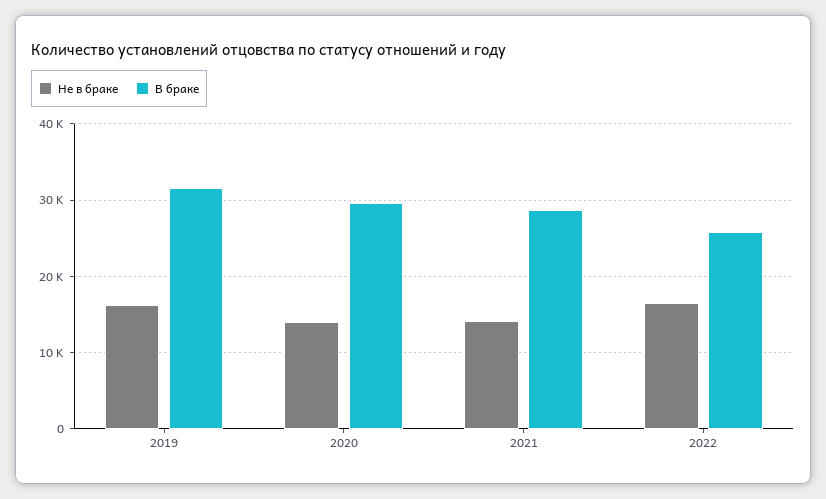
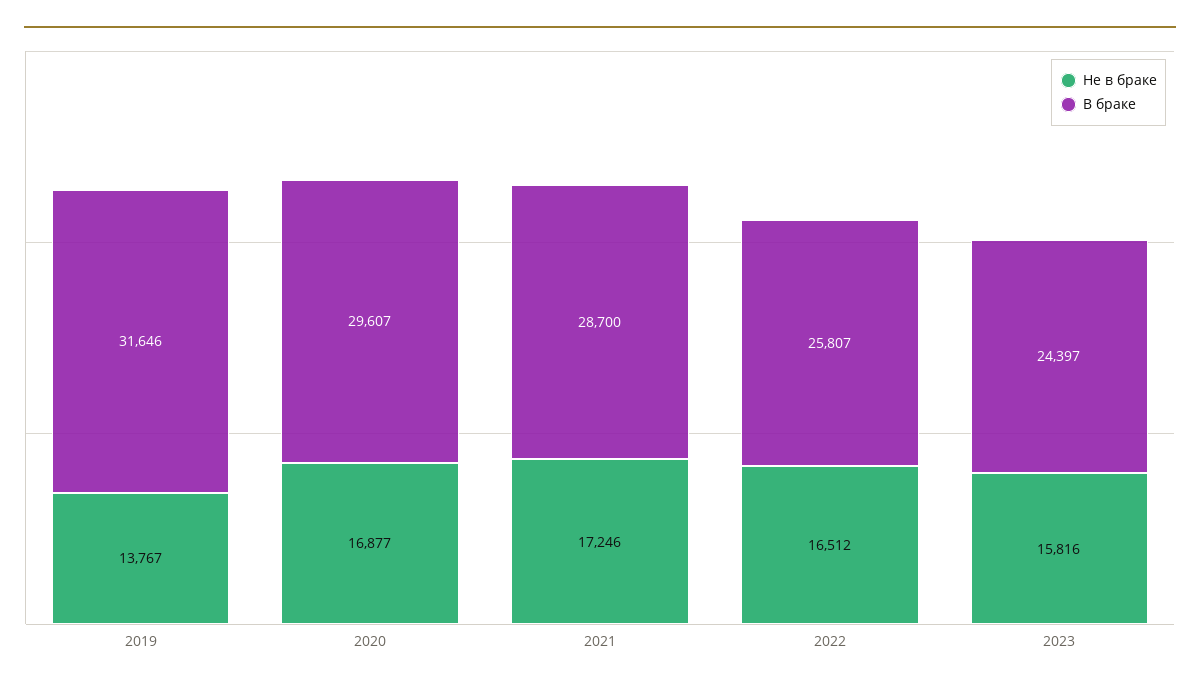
Не в браке, 2019: 16000 -> 13767
Не в браке, 2020: 14000 -> 16877
Не в браке, 2021: 14000 -> 17246
Не в браке, 2023: none -> 15816
В браке, 2023: none -> 24397

